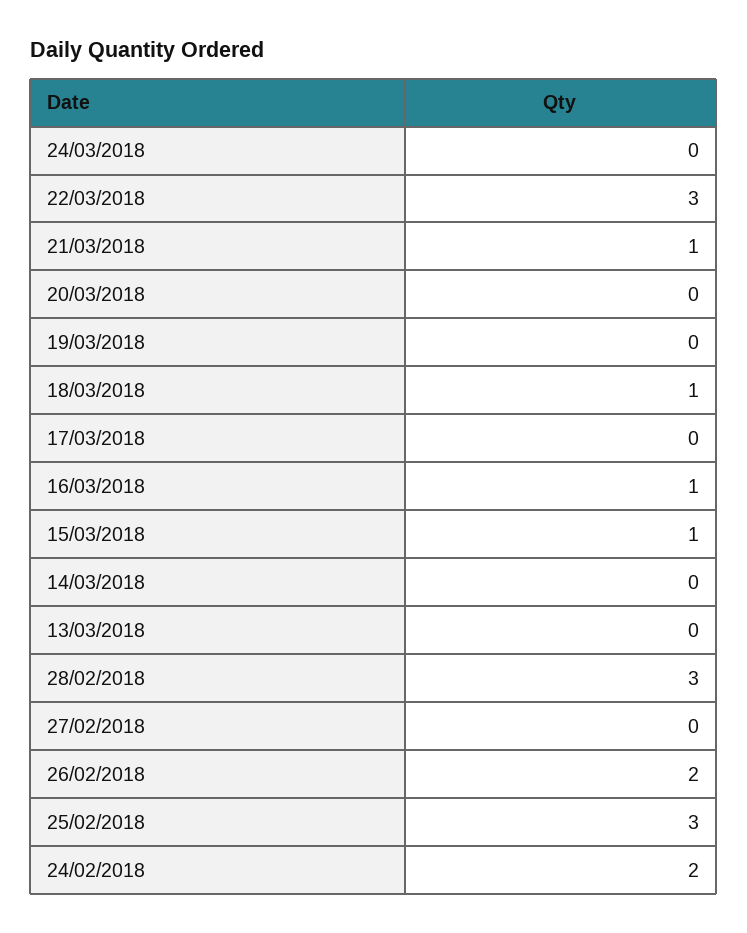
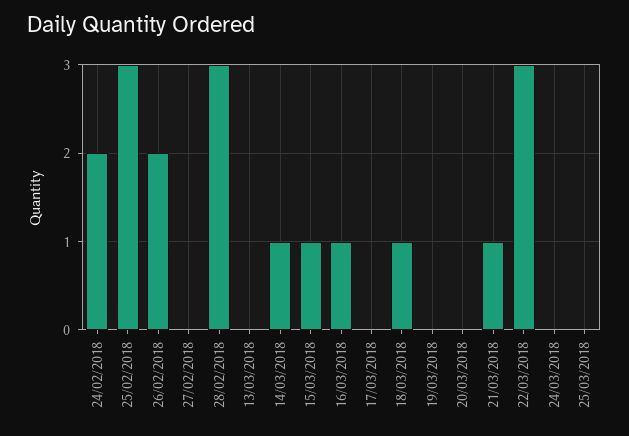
14/03/2018: 0 -> 1
25/03/2018: none -> 0

